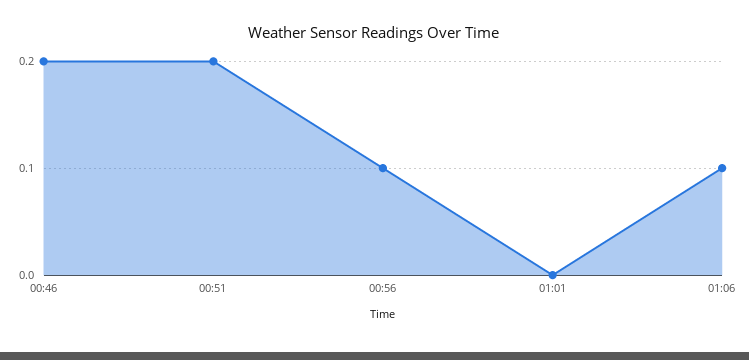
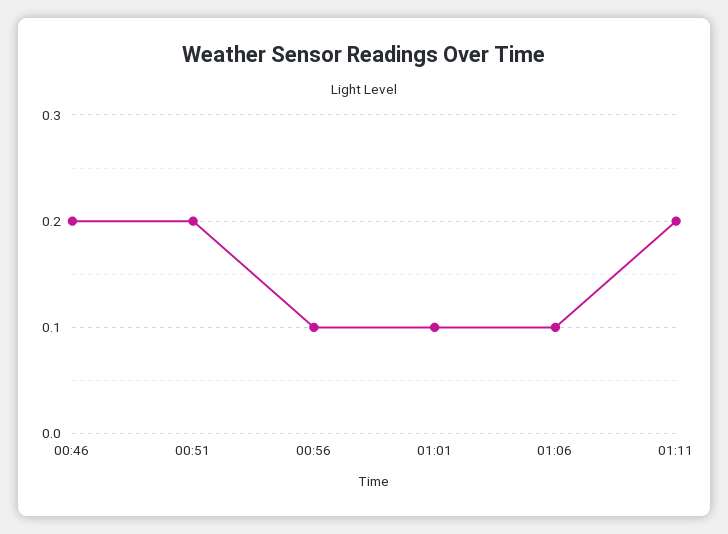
01:01: 0 -> 0.1
01:11: none -> 0.2

